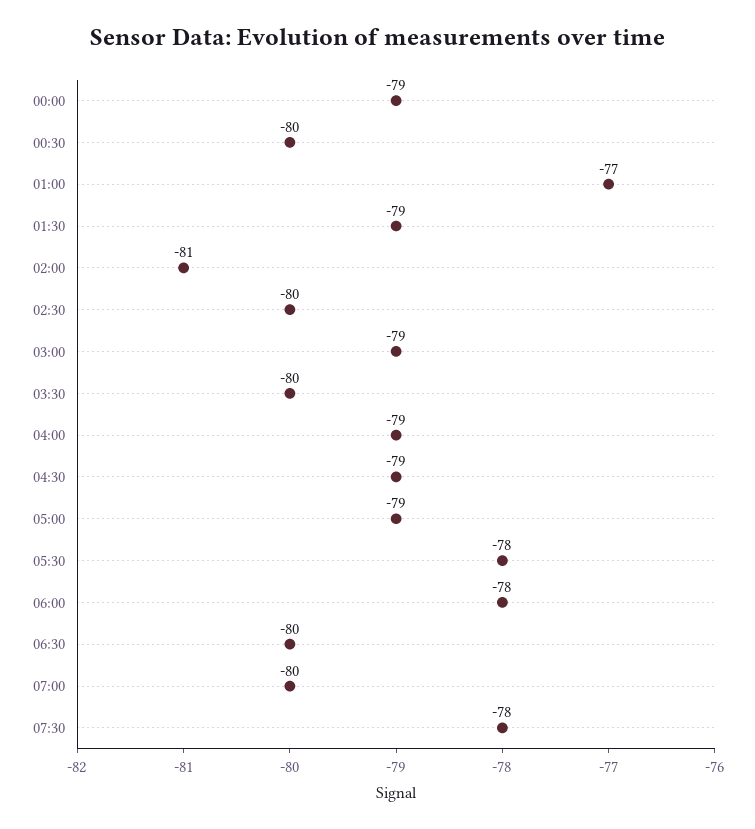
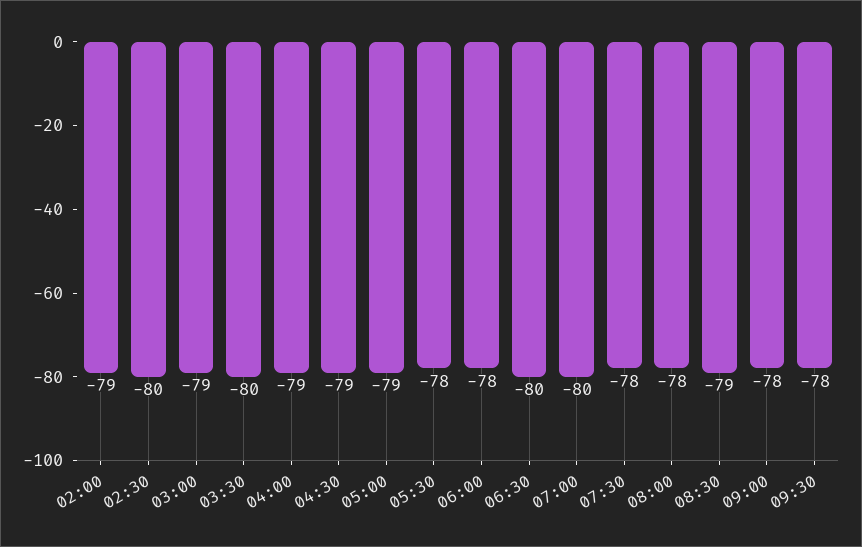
00:00: -79 -> none
00:30: -80 -> none
01:00: -77 -> none
01:30: -79 -> none
02:00: -81 -> -79
08:00: none -> -78
08:30: none -> -79
09:00: none -> -78
09:30: none -> -78

